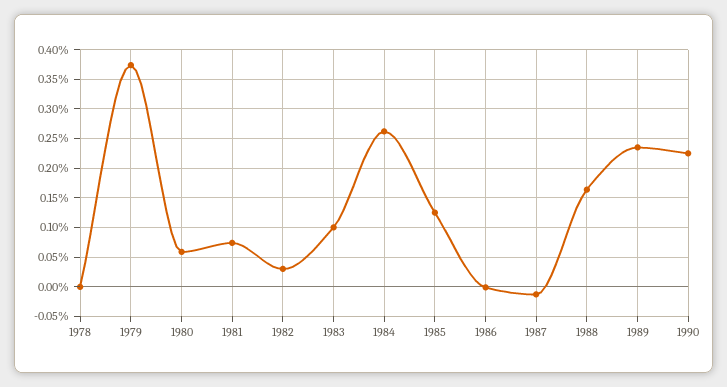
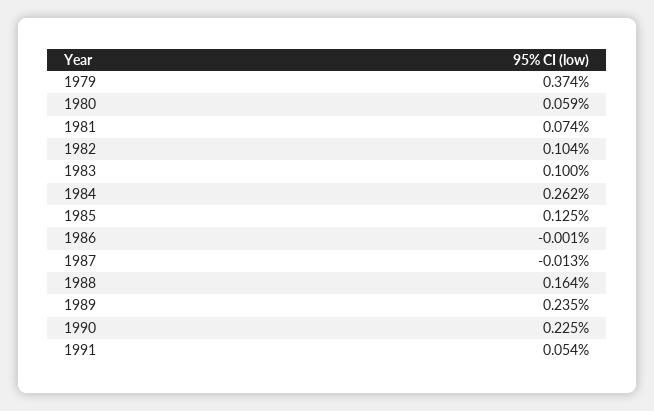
1978: 0 -> none
1982: 0.025 -> 0.104
1991: none -> 0.054

